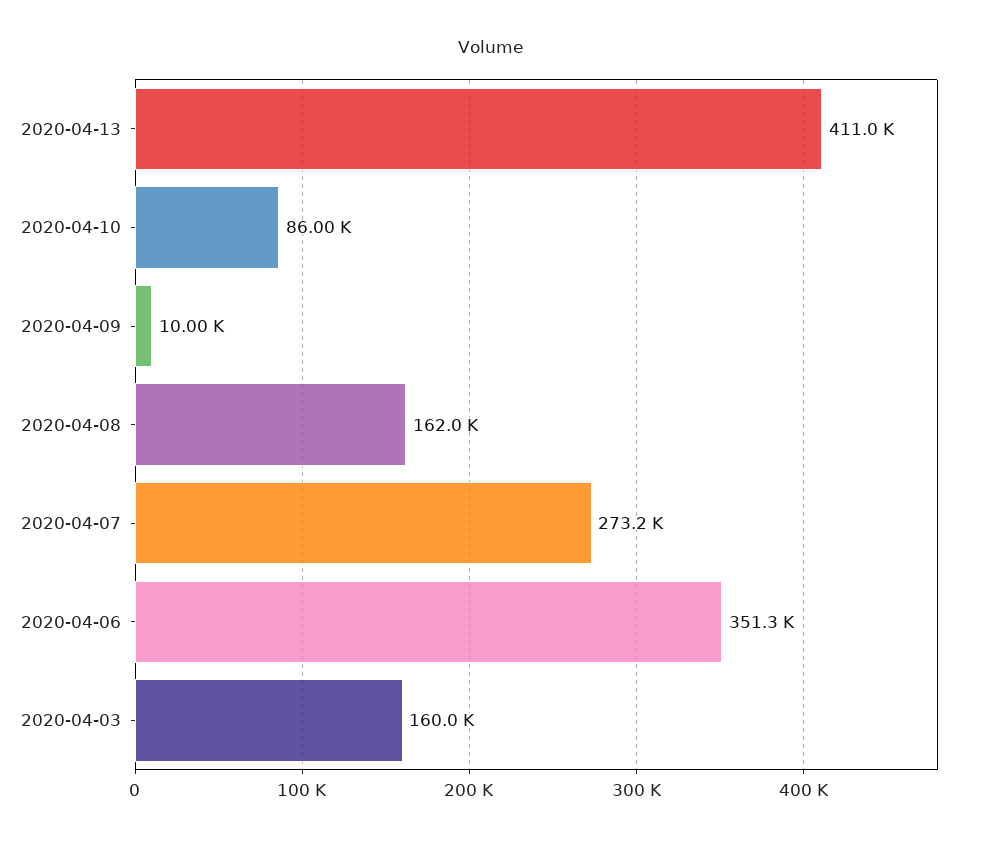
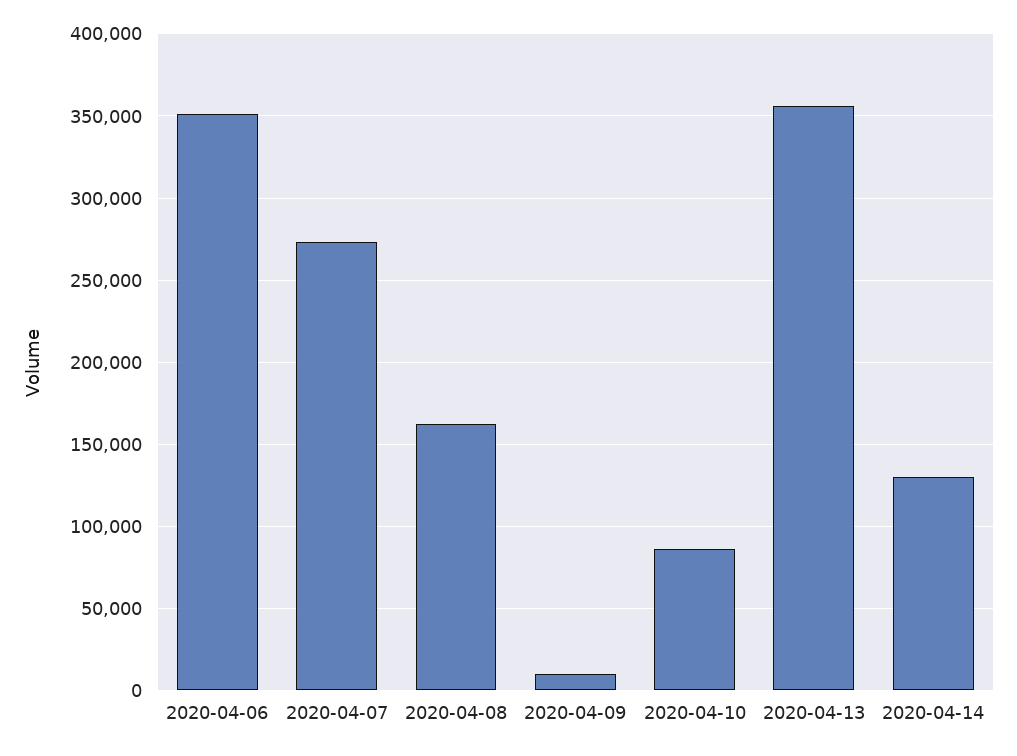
2020-04-13: 411000 -> 355000
2020-04-03: 160000 -> none
2020-04-14: none -> 130000

